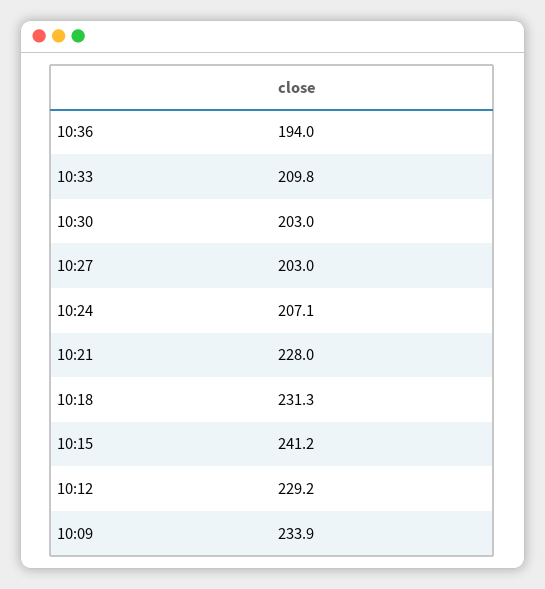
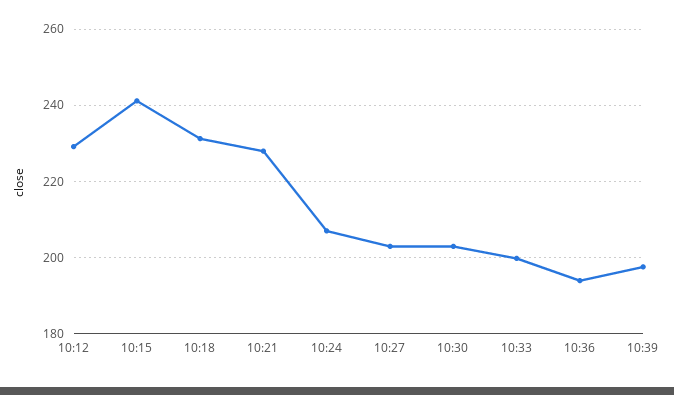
10:33: 209.8 -> 200
10:09: 233.9 -> none
10:39: none -> 198

